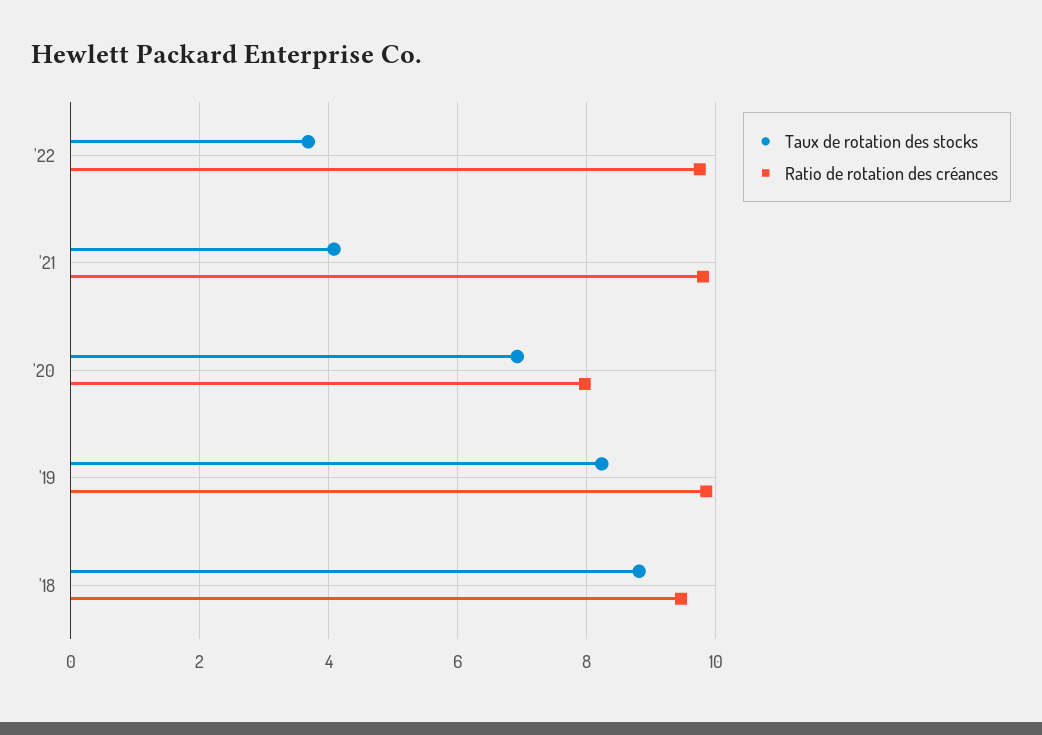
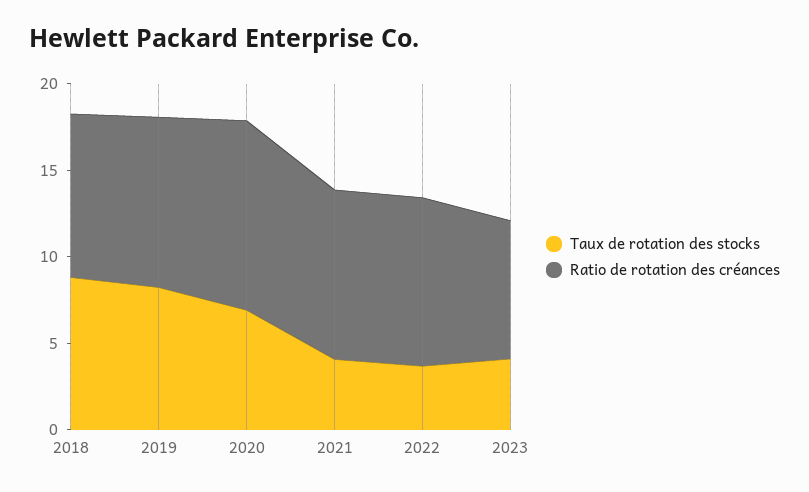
Ratio de rotation des créances, '20: 8 -> 11
Taux de rotation des stocks, 2023: none -> 4
Ratio de rotation des créances, 2023: none -> 8

